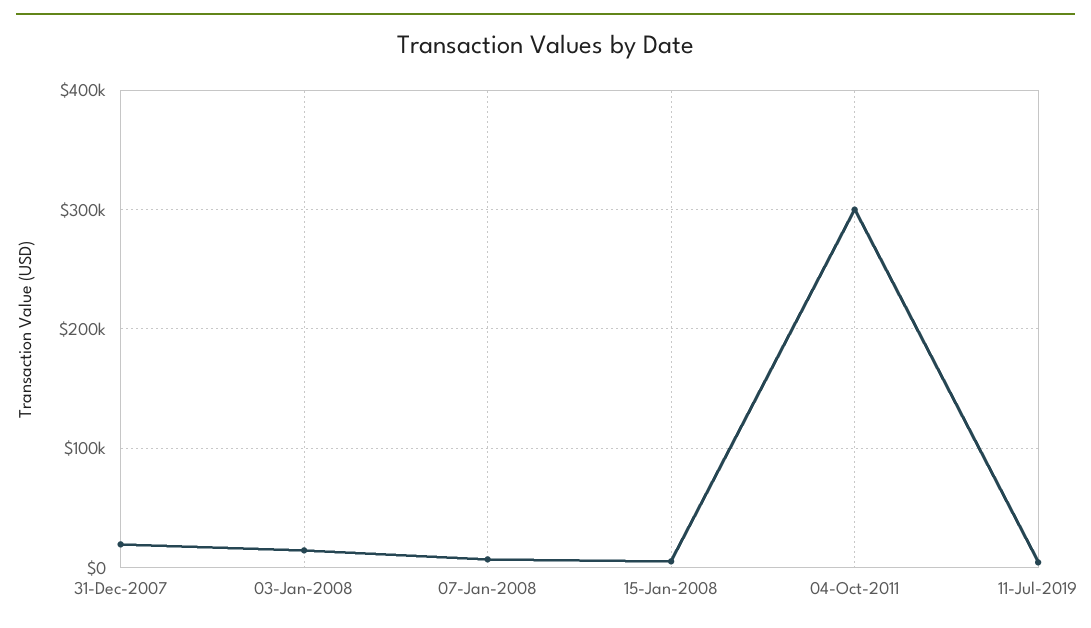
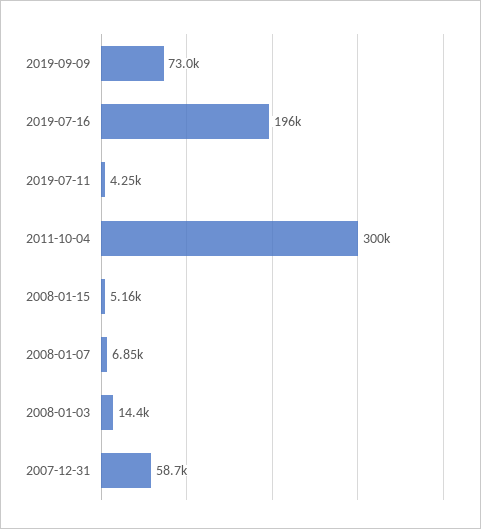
31-Dec-2007: 20000 -> 58700
2019-09-09: none -> 73000
2019-07-16: none -> 196000

